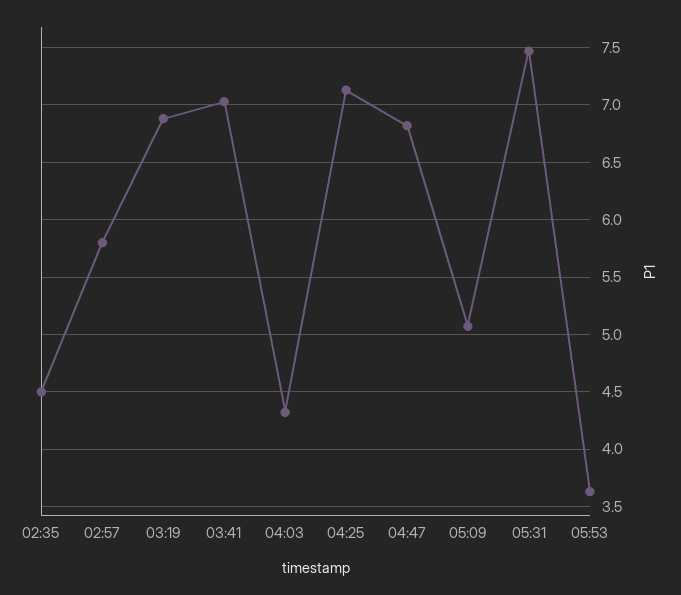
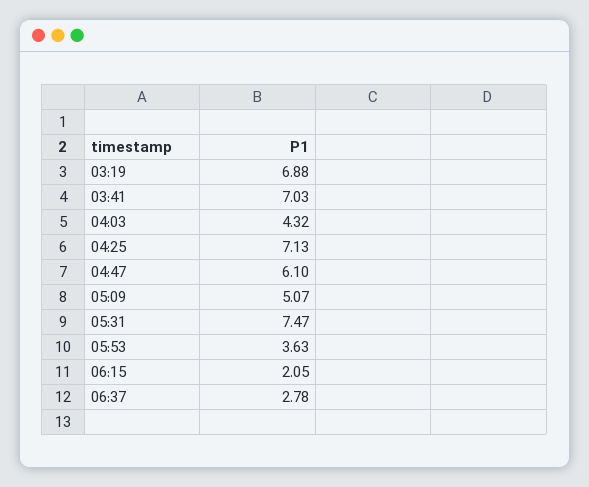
02:35: 4.5 -> none
02:57: 5.8 -> none
04:47: 6.8 -> 6.1
06:15: none -> 2.05
06:37: none -> 2.78

